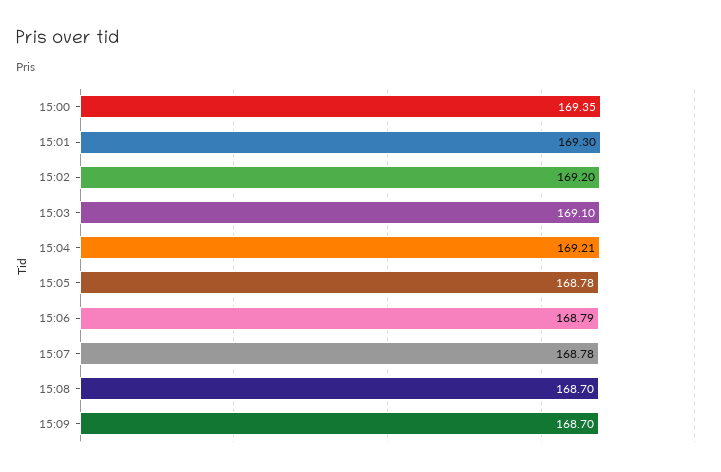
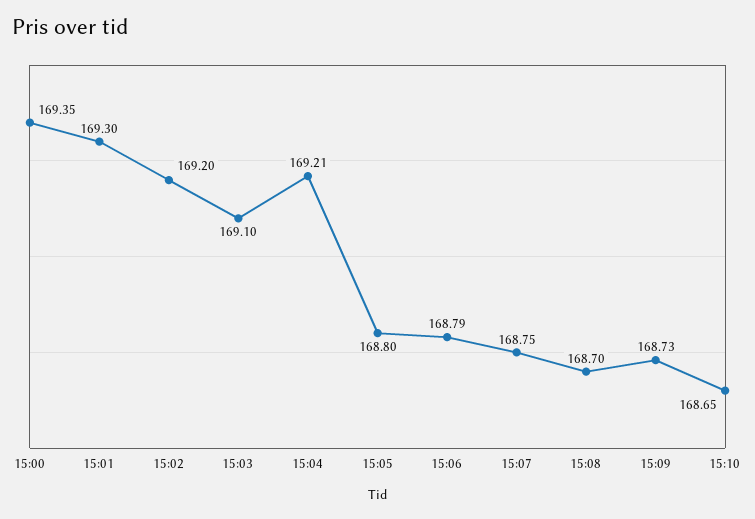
15:05: 168.78 -> 168.8
15:07: 168.78 -> 168.75
15:09: 168.7 -> 168.73
15:10: none -> 168.65

